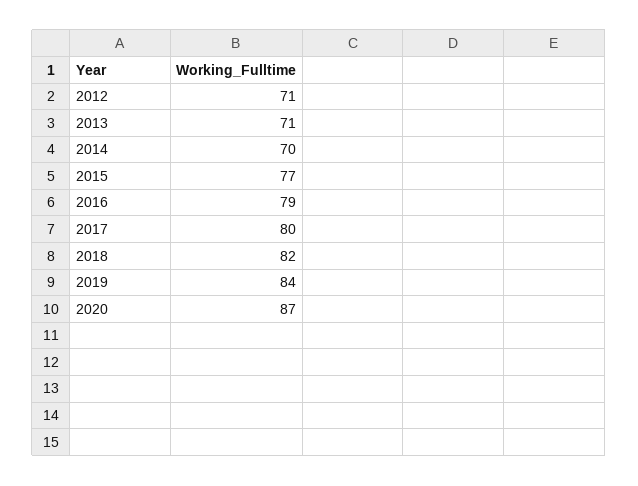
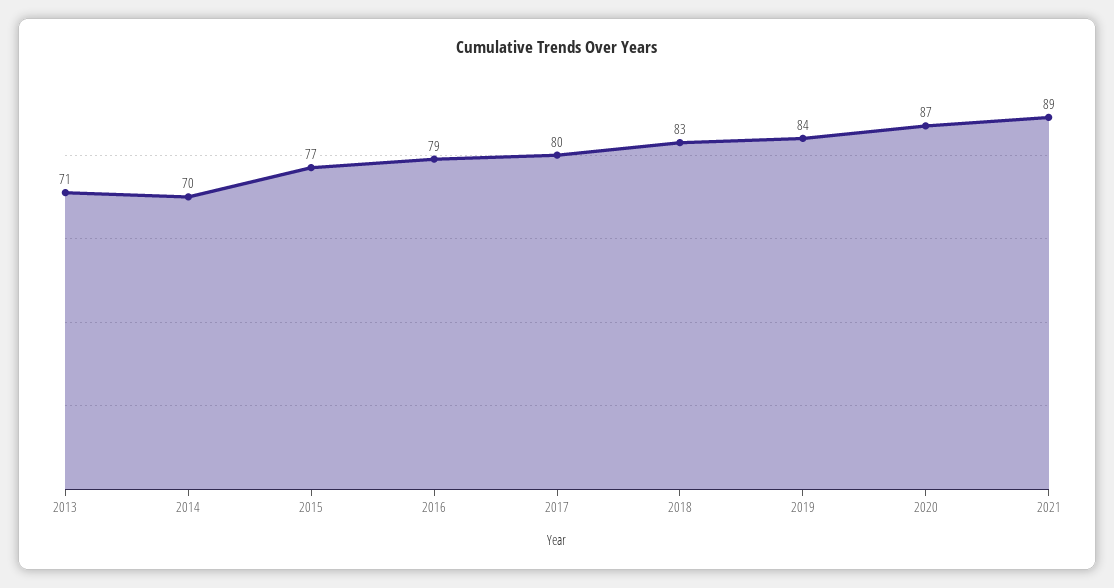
2012: 71 -> none
2018: 82 -> 83
2021: none -> 89

